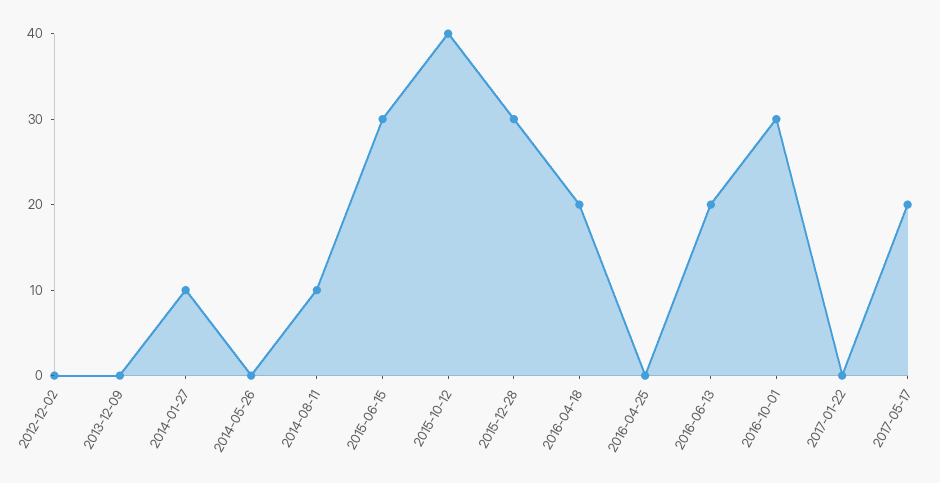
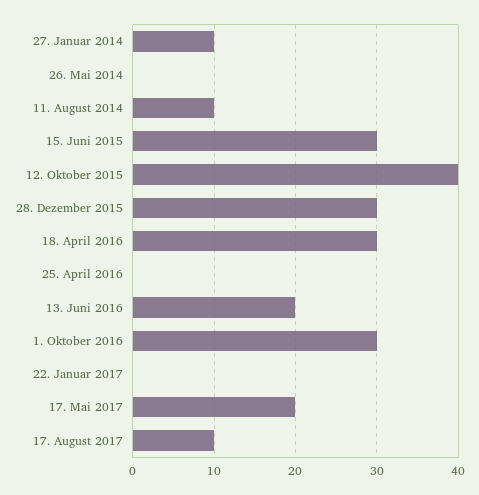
2012-12-02: 0 -> none
2013-12-09: 0 -> none
2016-04-18: 20 -> 30
17. August 2017: none -> 10

